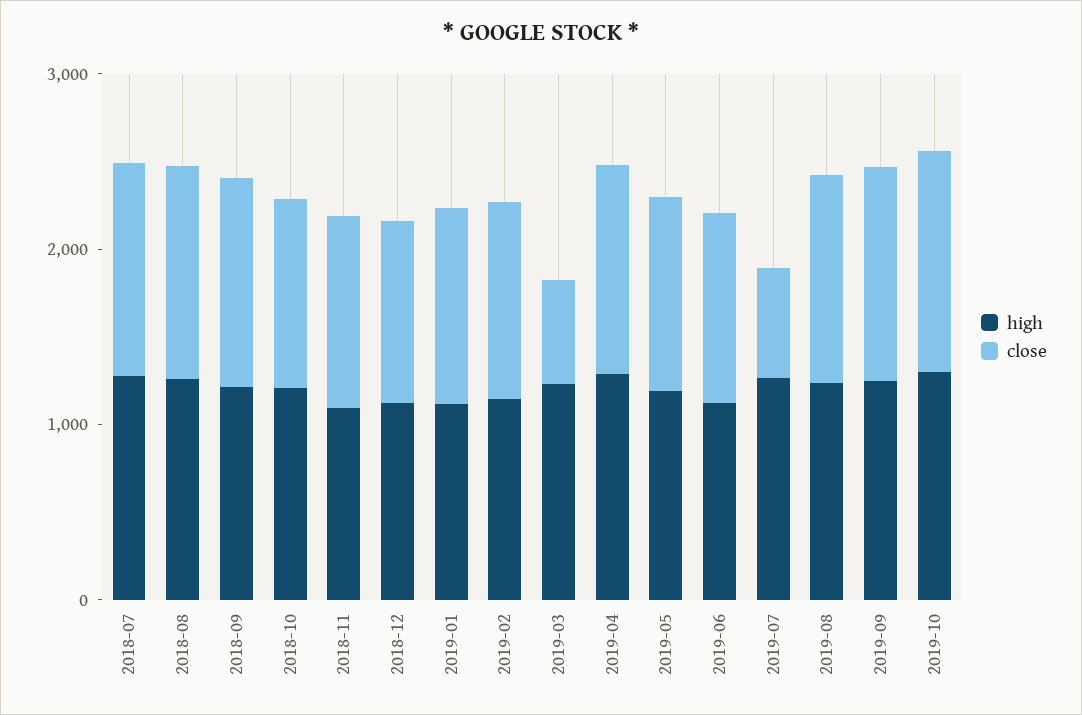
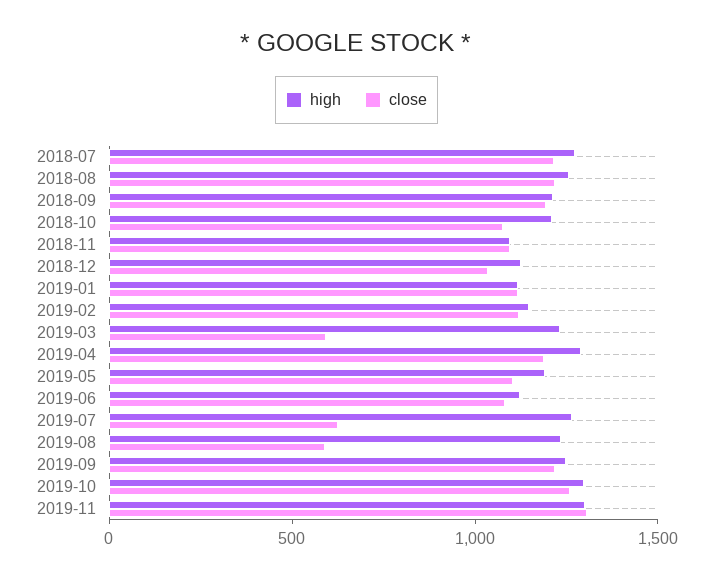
close, 2019-08: 1200 -> 600
high, 2019-11: none -> 1300
close, 2019-11: none -> 1300

